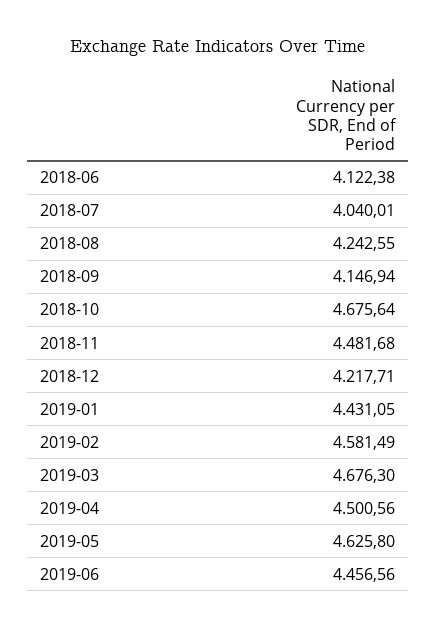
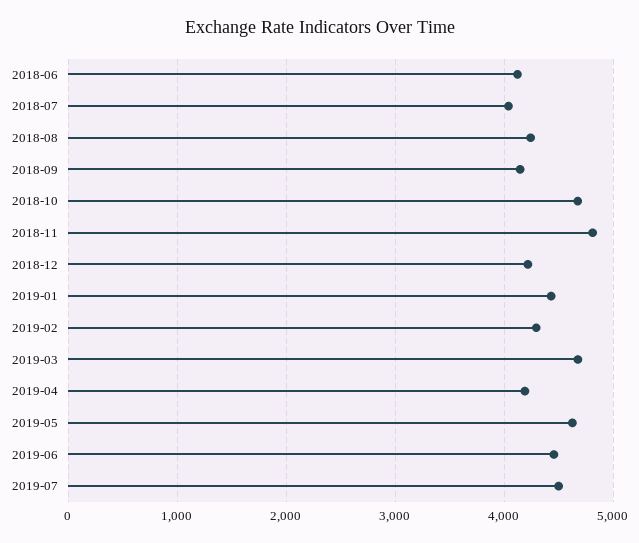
2018-11: 4481.68 -> 4800
2019-02: 4581.49 -> 4300
2019-04: 4500.56 -> 4200
2019-07: none -> 4500

